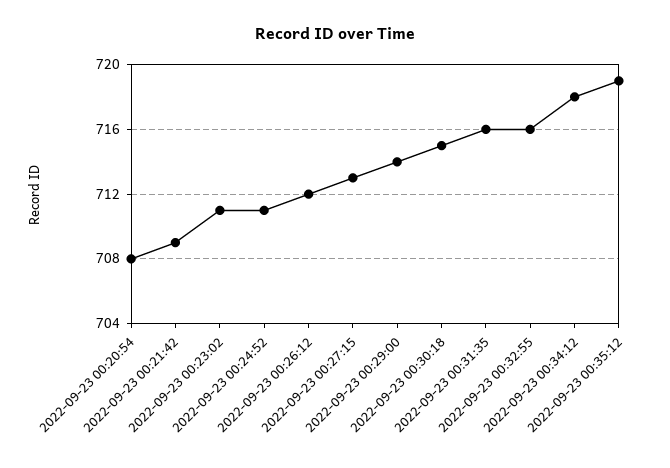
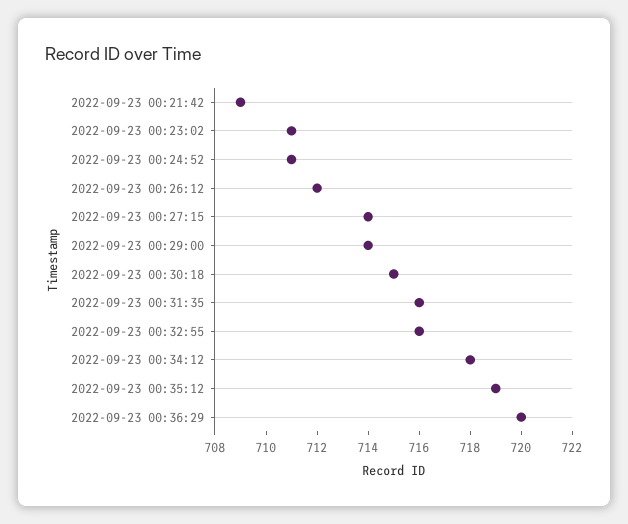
2022-09-23 00:20:54: 708 -> none
2022-09-23 00:27:15: 713 -> 714
2022-09-23 00:36:29: none -> 720

